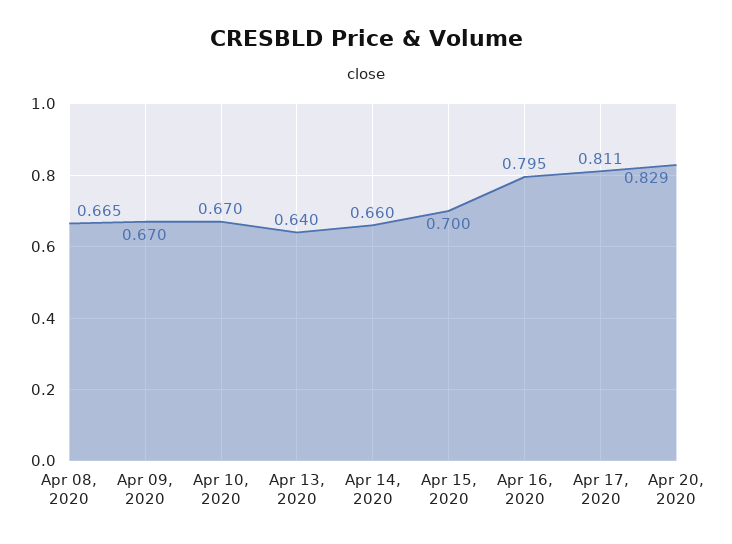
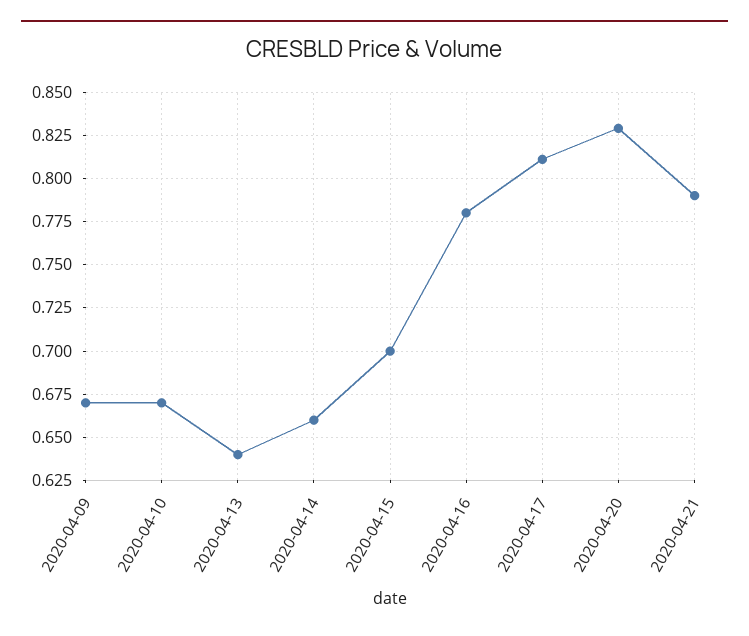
Apr 08, 2020: 0.665 -> none
Apr 16, 2020: 0.795 -> 0.78
2020-04-21: none -> 0.79

